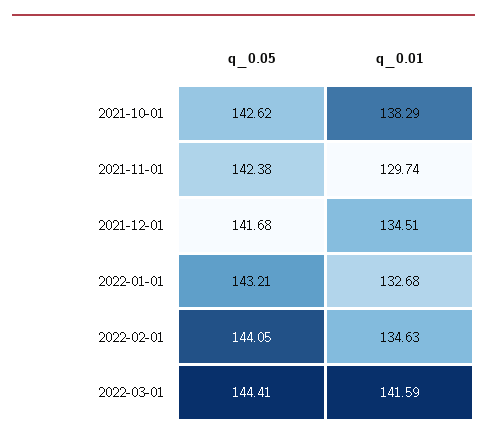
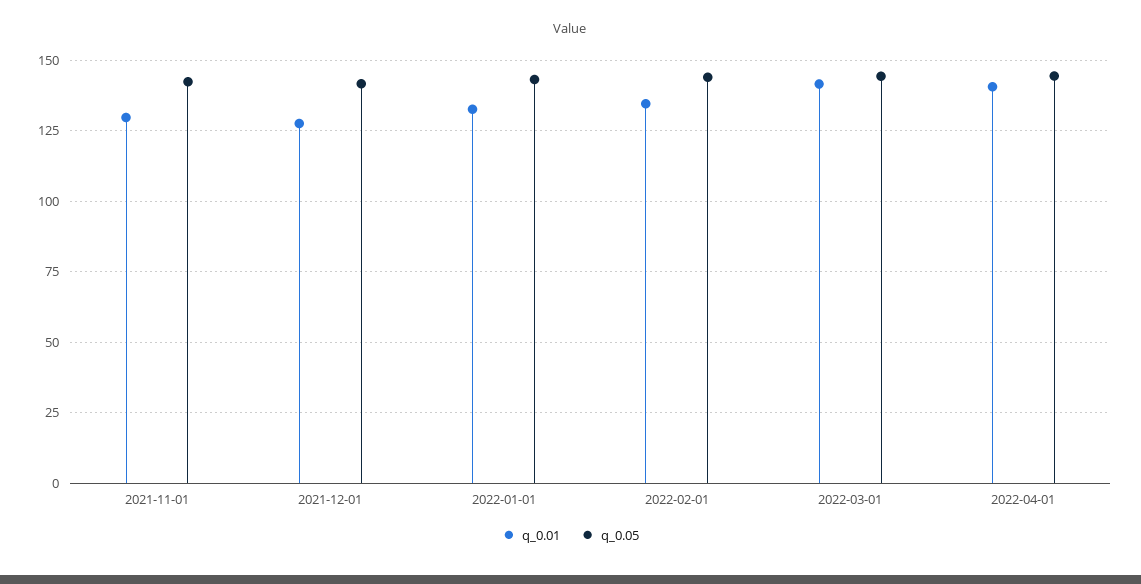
q_0.05, 2021-10-01: 142.62 -> none
q_0.01, 2021-10-01: 138.29 -> none
q_0.01, 2021-12-01: 134.51 -> 127.5
q_0.01, 2022-04-01: none -> 140
q_0.05, 2022-04-01: none -> 145

